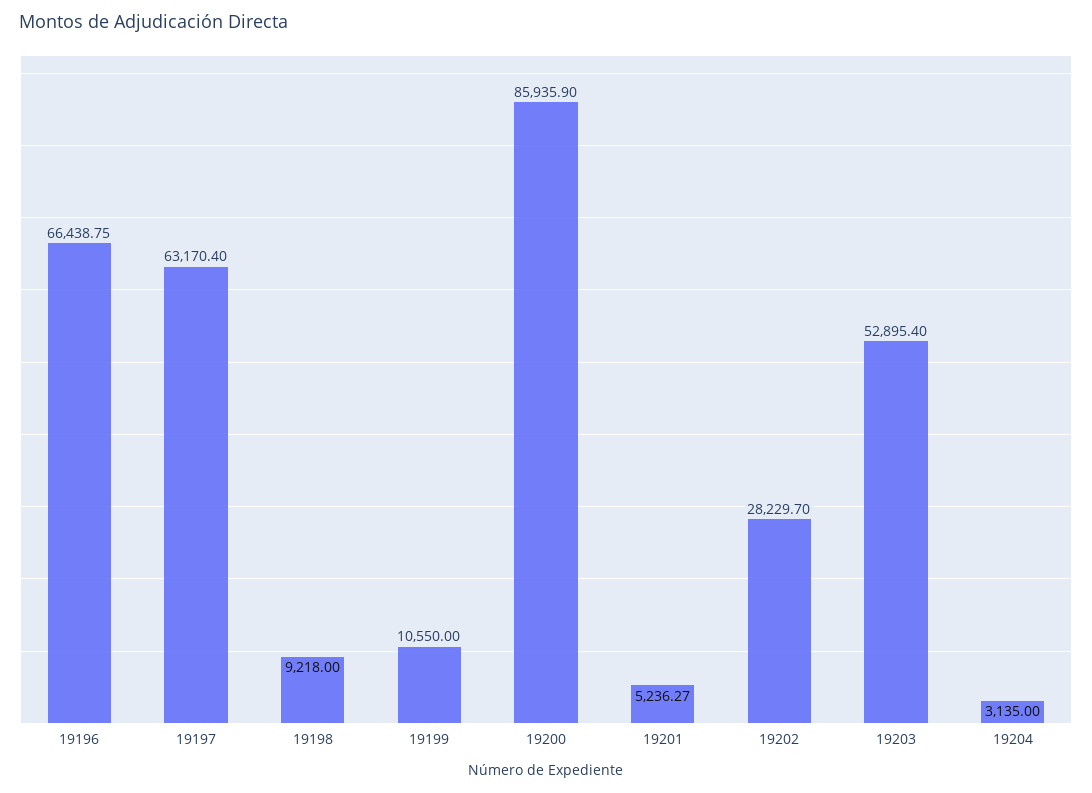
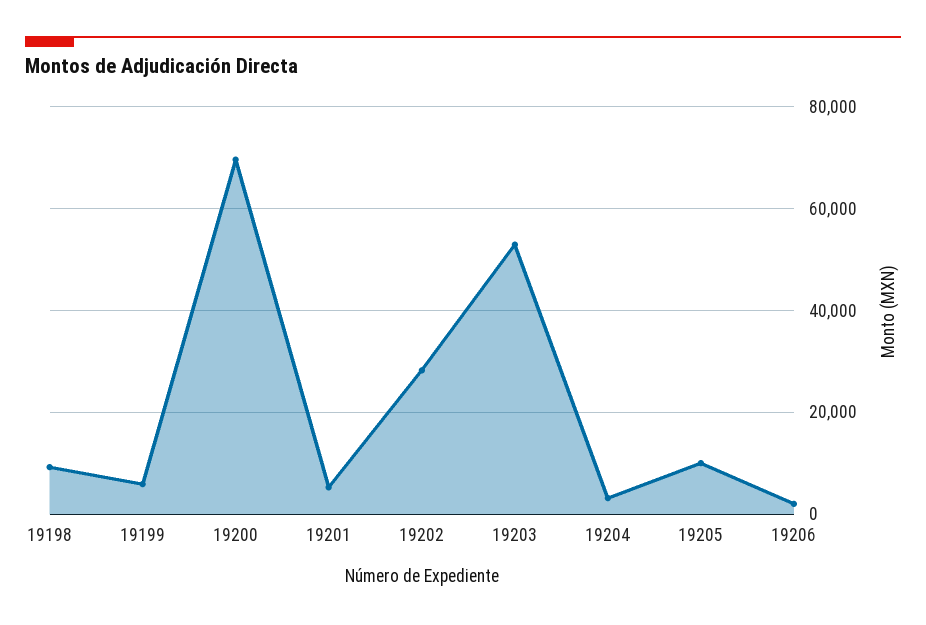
19196: 66438.75 -> none
19197: 63170.4 -> none
19199: 10550 -> 6000
19200: 85935.9 -> 70000
19205: none -> 10000
19206: none -> 2000

